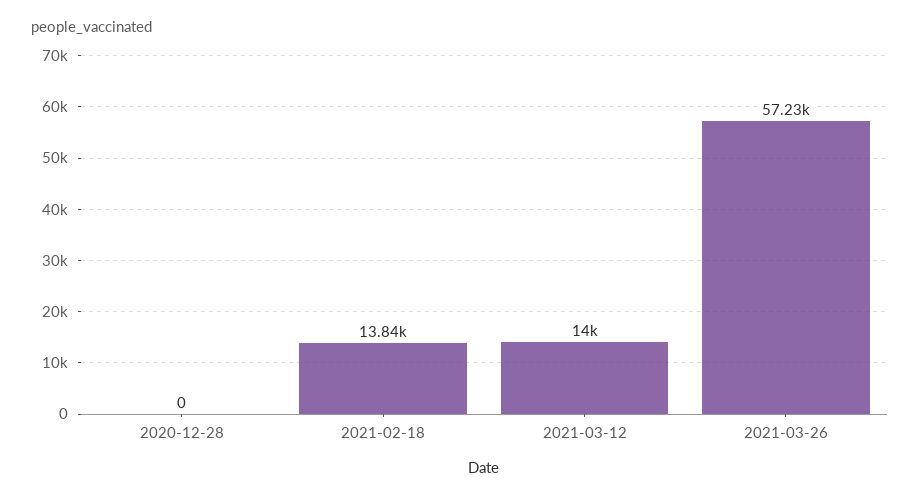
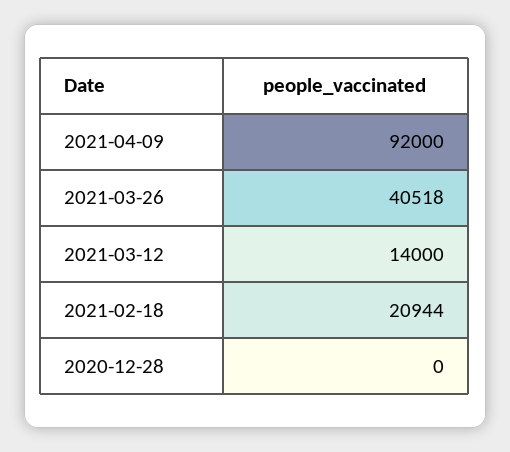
2021-02-18: 13840 -> 20944
2021-03-26: 57230 -> 40518
2021-04-09: none -> 92000

